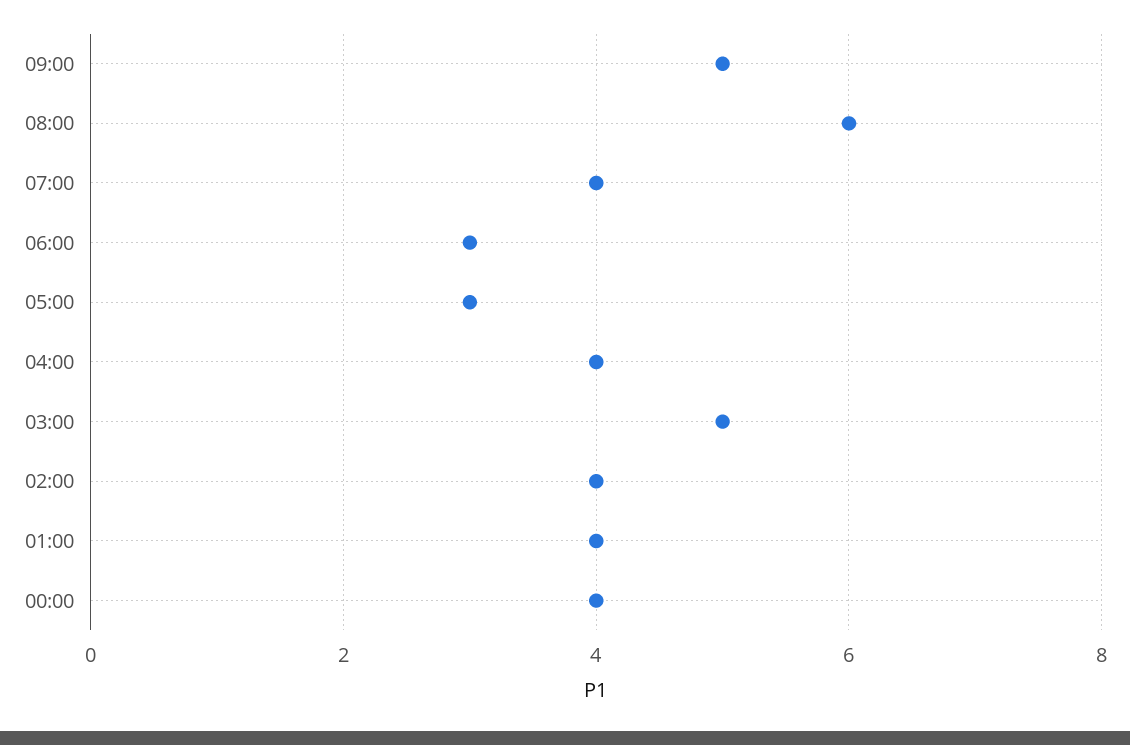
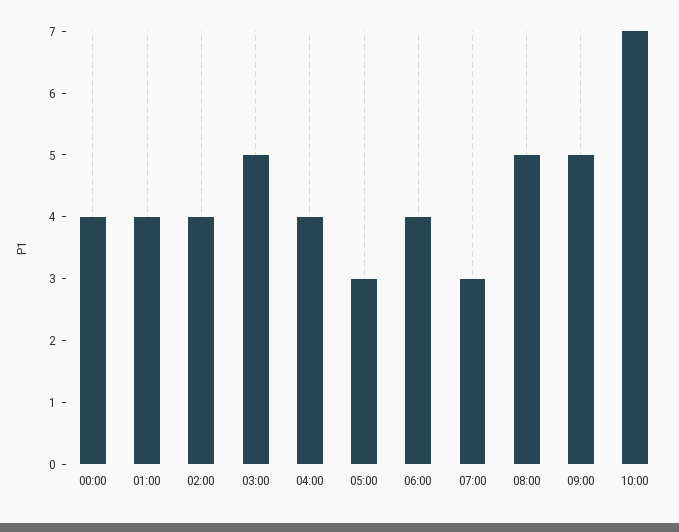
08:00: 6 -> 5
07:00: 4 -> 3
06:00: 3 -> 4
10:00: none -> 7

